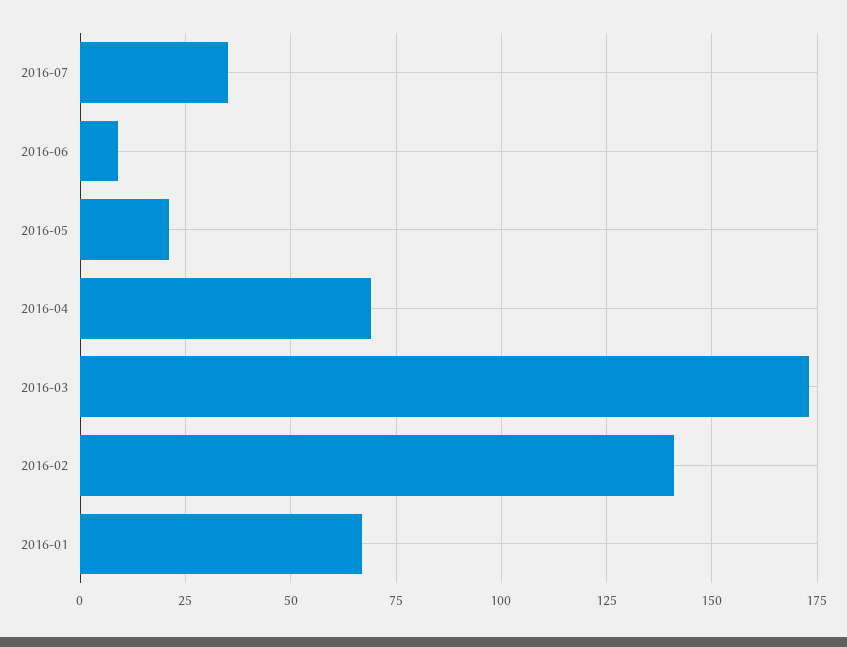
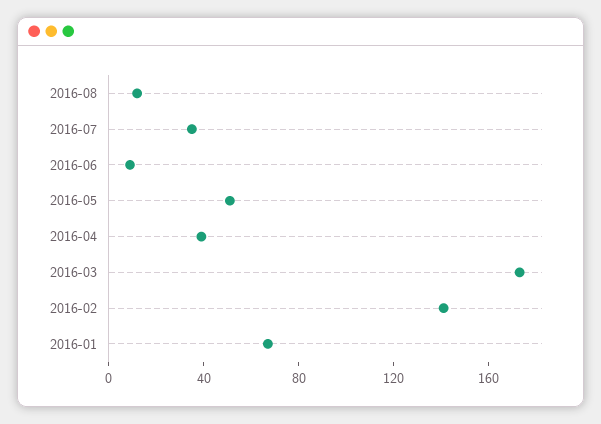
2016-05: 20 -> 50
2016-04: 70 -> 40
2016-08: none -> 10

